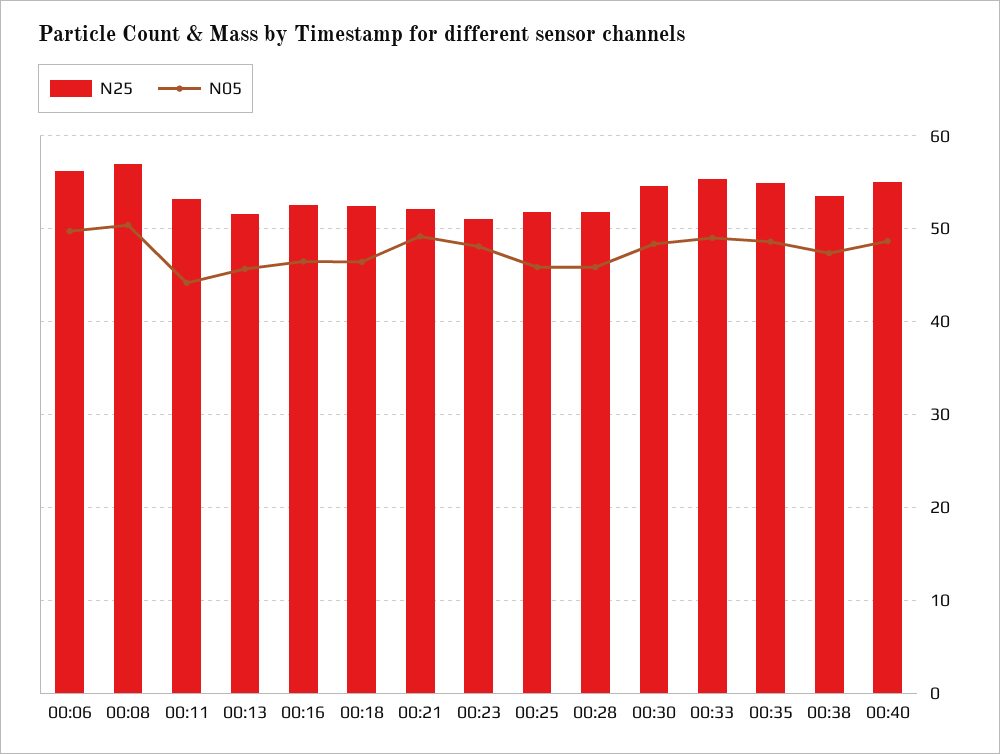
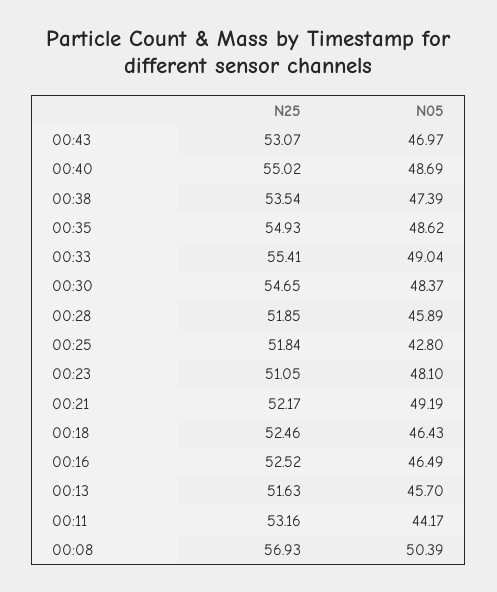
N25, 00:06: 56 -> none
N05, 00:06: 50 -> none
N05, 00:25: 46 -> 42.8
N25, 00:43: none -> 53.07
N05, 00:43: none -> 46.97

